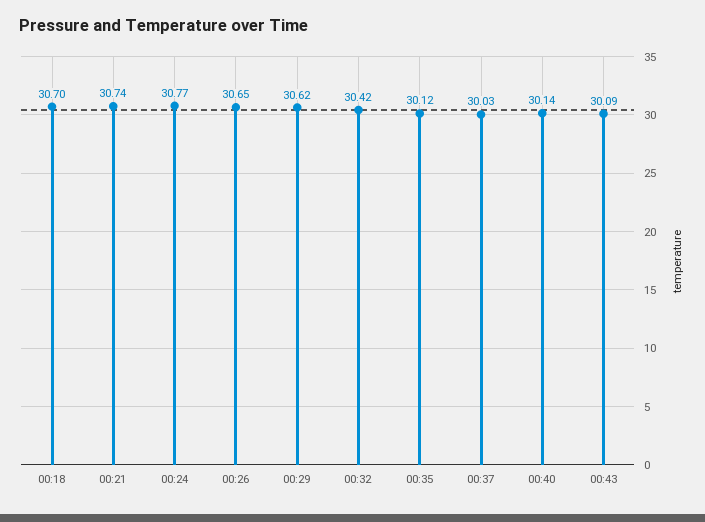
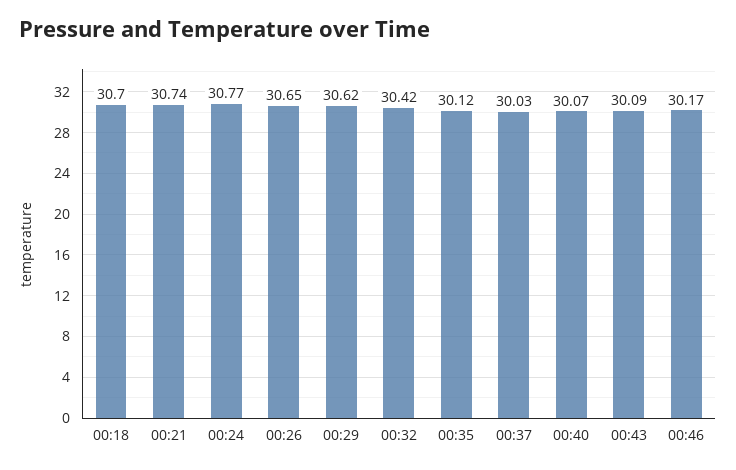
00:40: 30.14 -> 30.07
00:46: none -> 30.17

